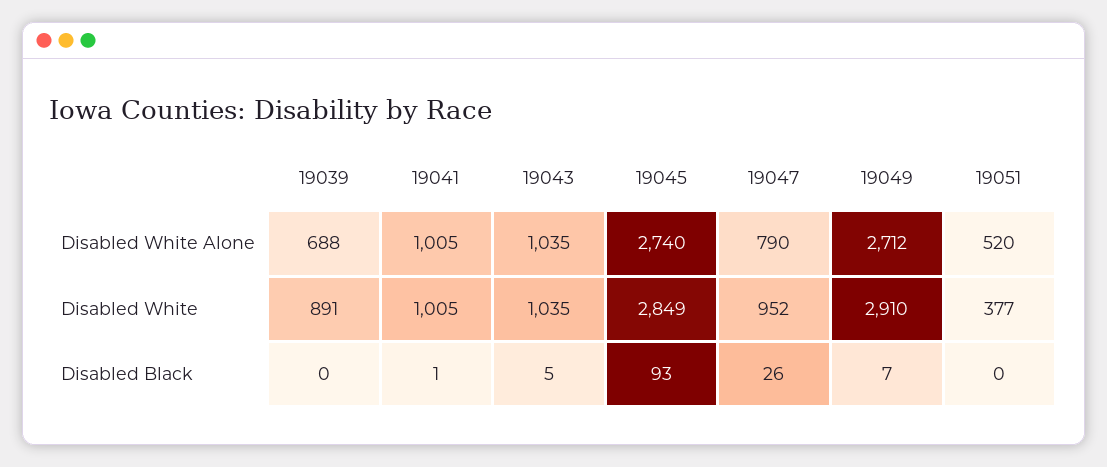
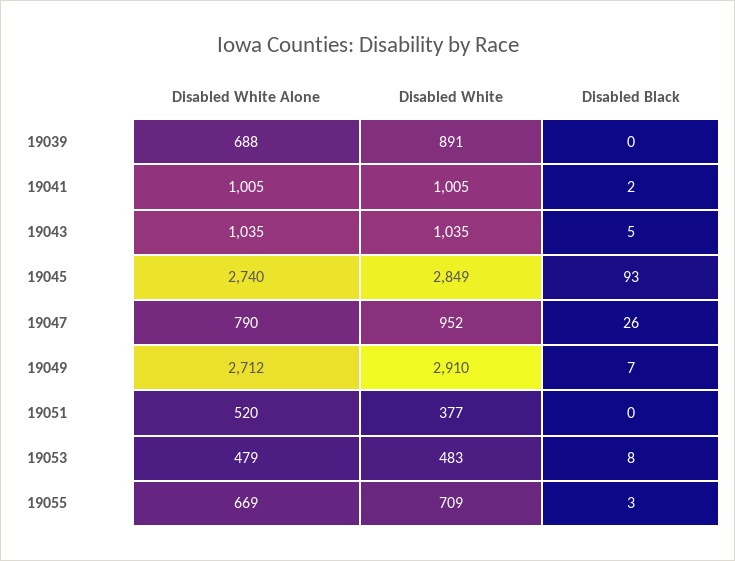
19041, Disabled Black: 1 -> 2
19053, Disabled White Alone: none -> 479
19053, Disabled White: none -> 483
19053, Disabled Black: none -> 8
19055, Disabled White Alone: none -> 669
19055, Disabled White: none -> 709
19055, Disabled Black: none -> 3

